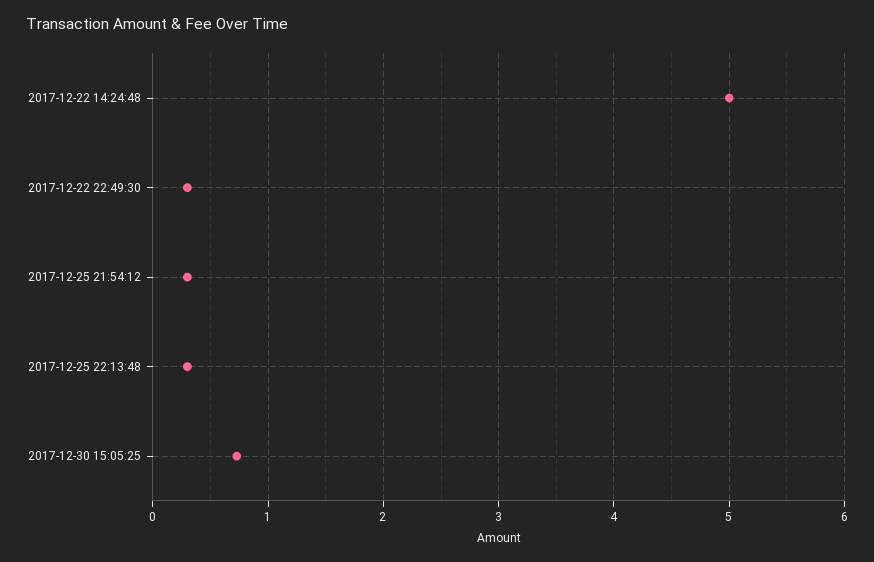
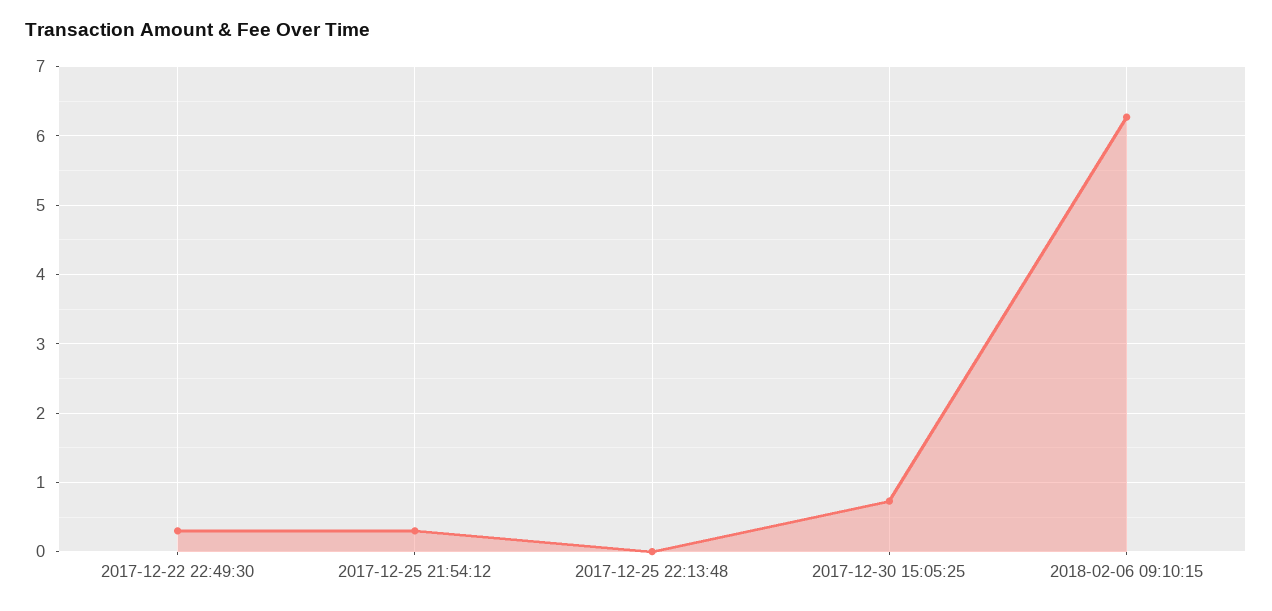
2017-12-22 14:24:48: 5 -> none
2017-12-25 22:13:48: 0.3 -> 0
2018-02-06 09:10:15: none -> 6.3

